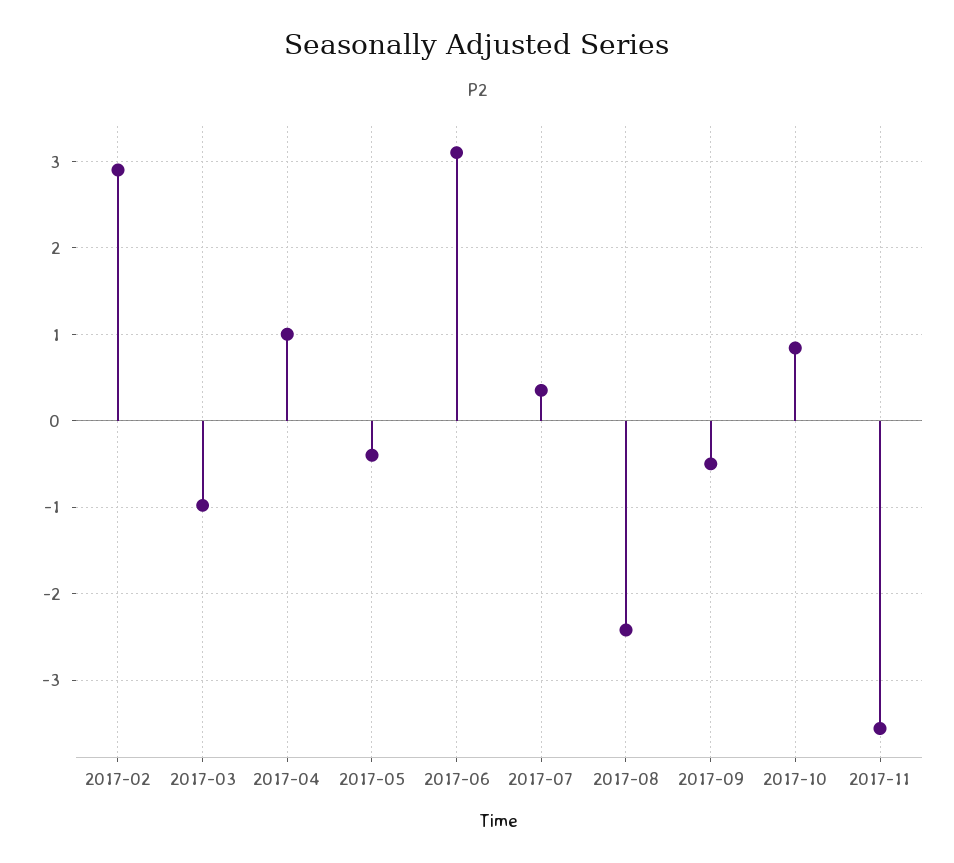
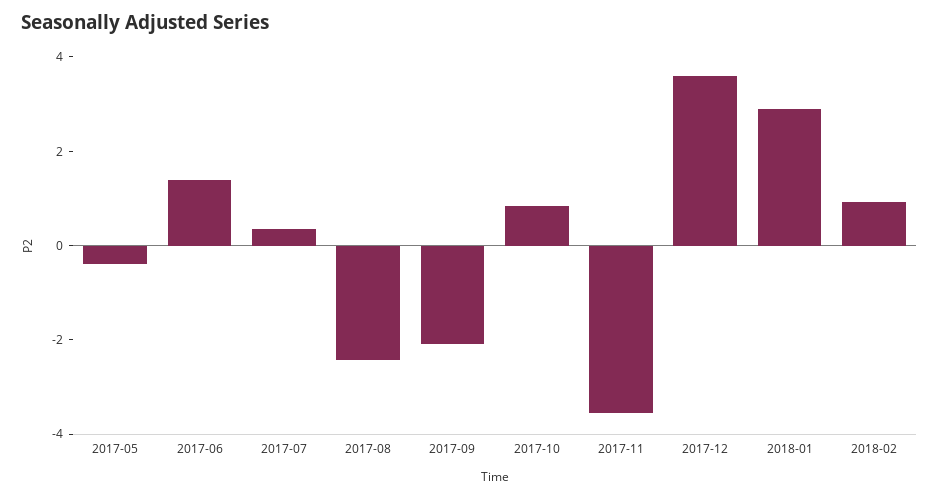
2017-02: 2.9 -> none
2017-03: -1 -> none
2017-04: 1 -> none
2017-06: 3.1 -> 1.5
2017-09: -0.5 -> -2
2017-12: none -> 3.5
2018-01: none -> 3
2018-02: none -> 1

